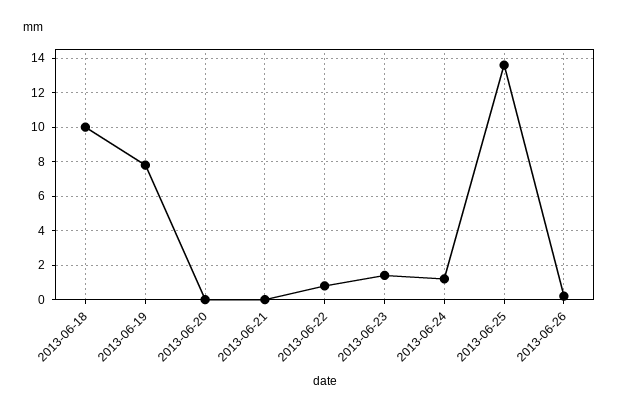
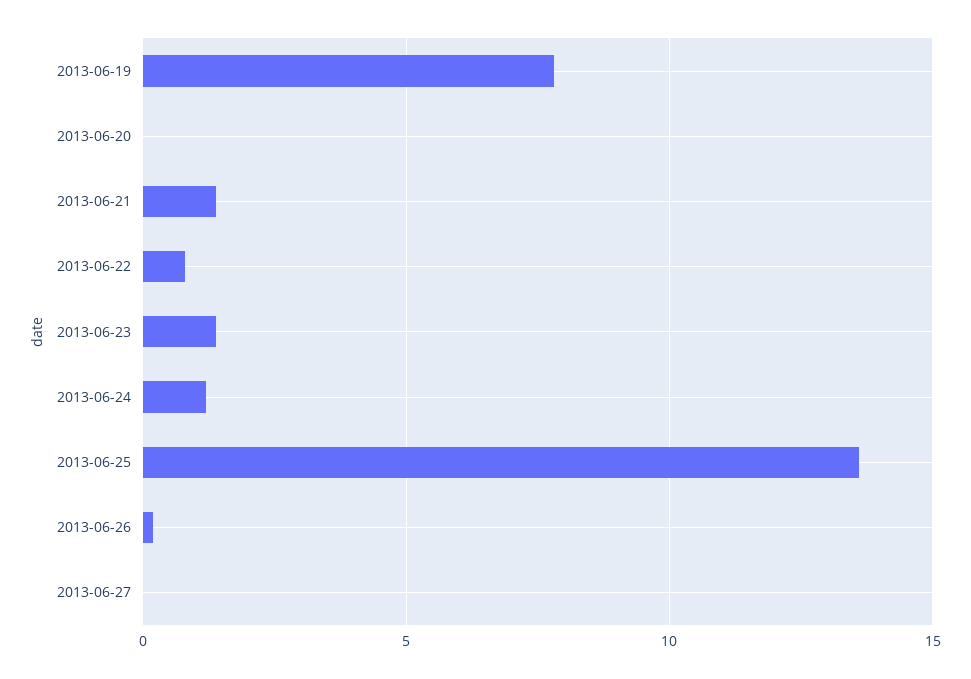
2013-06-18: 10 -> none
2013-06-21: 0 -> 1.5
2013-06-27: none -> 0

